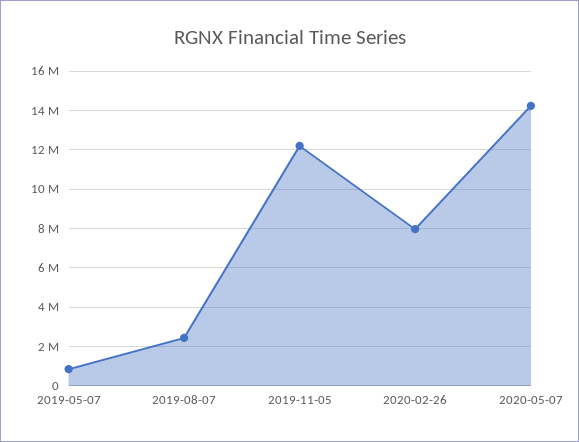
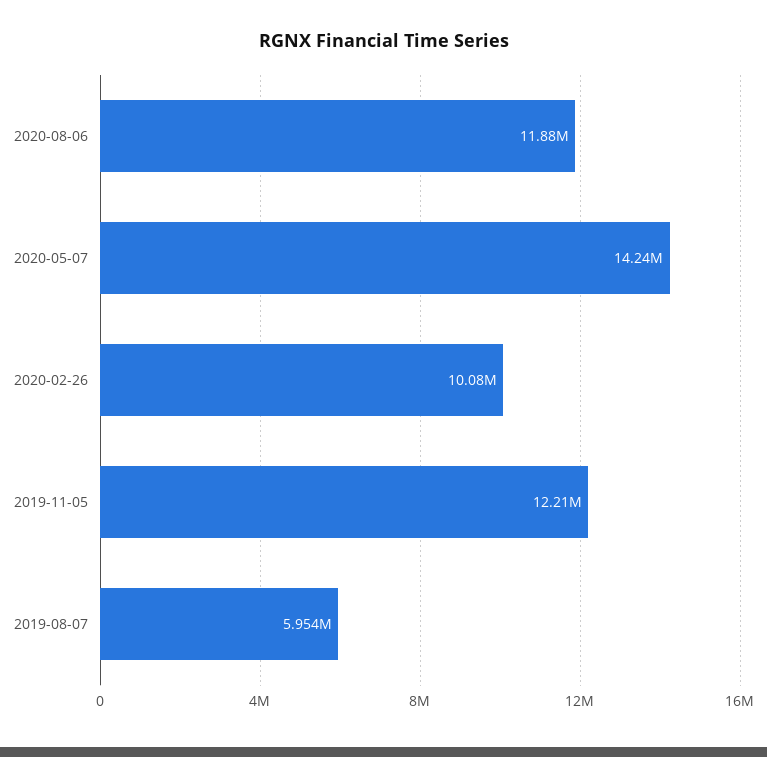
2019-05-07: 1000000 -> none
2019-08-07: 2500000 -> 5954000
2020-02-26: 8000000 -> 10080000
2020-08-06: none -> 11880000

